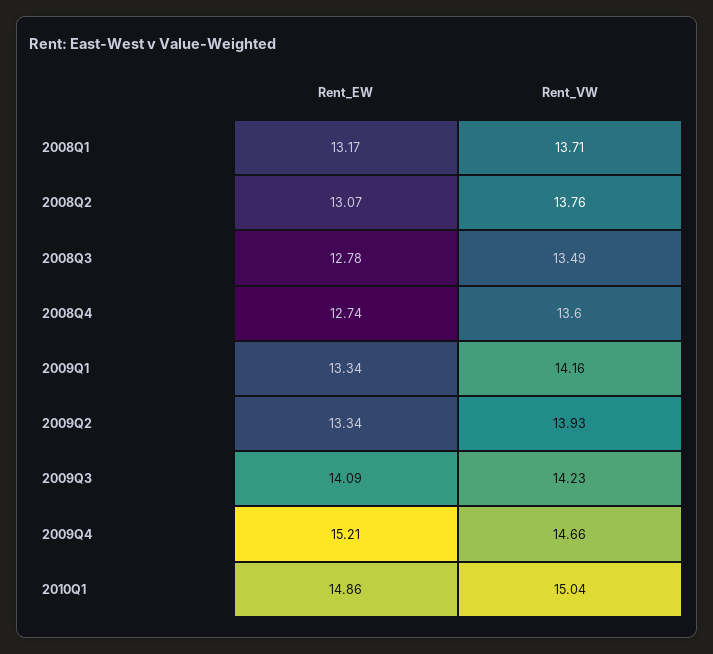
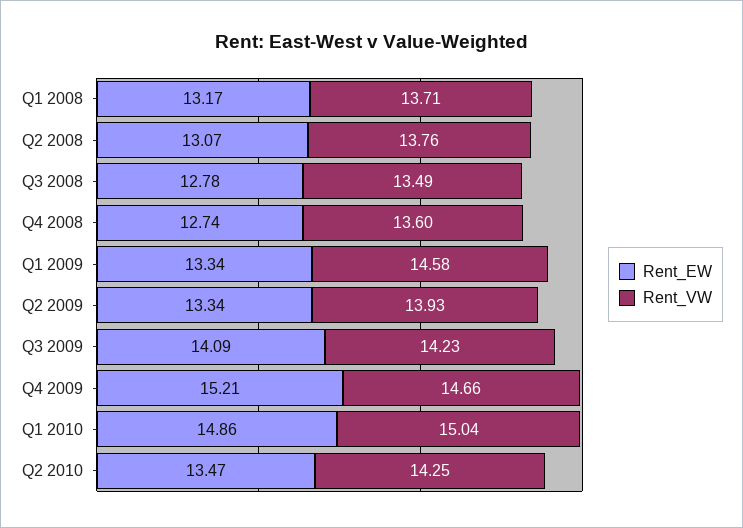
Rent_VW, 2009Q1: 14.16 -> 14.58
Rent_EW, Q2 2010: none -> 13.47
Rent_VW, Q2 2010: none -> 14.25

